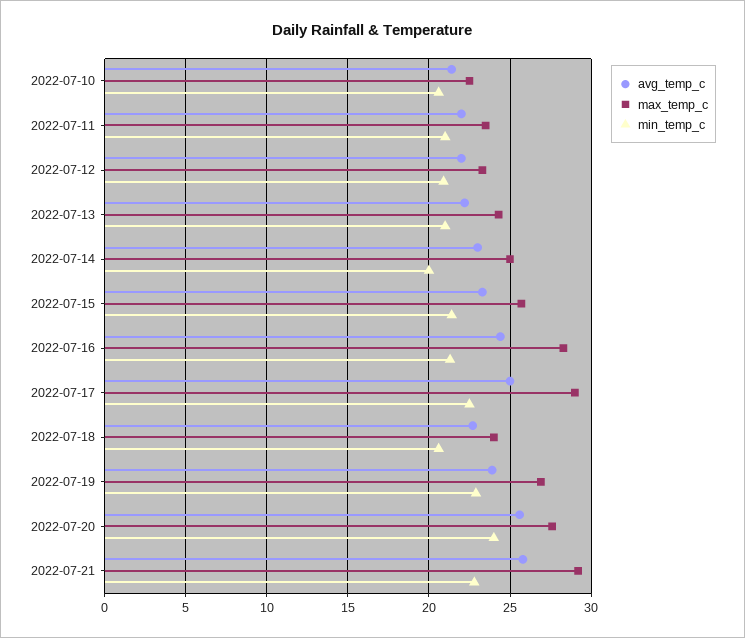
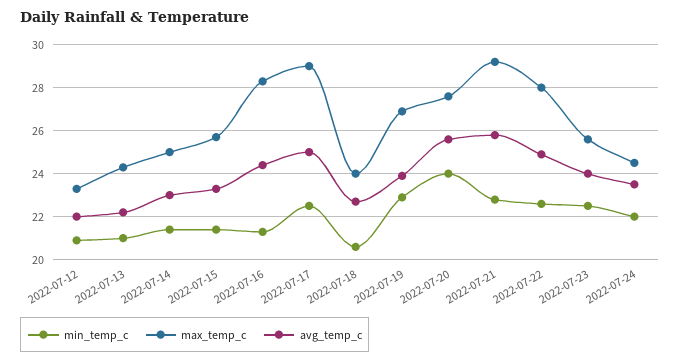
avg_temp_c, 2022-07-10: 21.5 -> none
max_temp_c, 2022-07-10: 22.5 -> none
min_temp_c, 2022-07-10: 20.5 -> none
avg_temp_c, 2022-07-11: 22 -> none
max_temp_c, 2022-07-11: 23.5 -> none
min_temp_c, 2022-07-11: 21 -> none
min_temp_c, 2022-07-14: 20 -> 21.5
min_temp_c, 2022-07-22: none -> 22.5
max_temp_c, 2022-07-22: none -> 28
avg_temp_c, 2022-07-22: none -> 25
min_temp_c, 2022-07-23: none -> 22.5
max_temp_c, 2022-07-23: none -> 25.5
avg_temp_c, 2022-07-23: none -> 24
min_temp_c, 2022-07-24: none -> 22
max_temp_c, 2022-07-24: none -> 24.5
avg_temp_c, 2022-07-24: none -> 23.5

